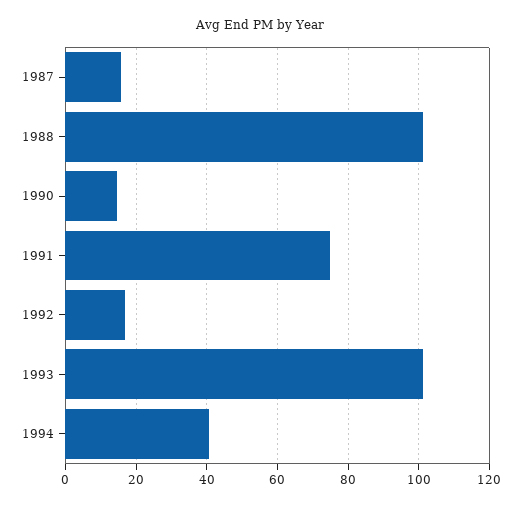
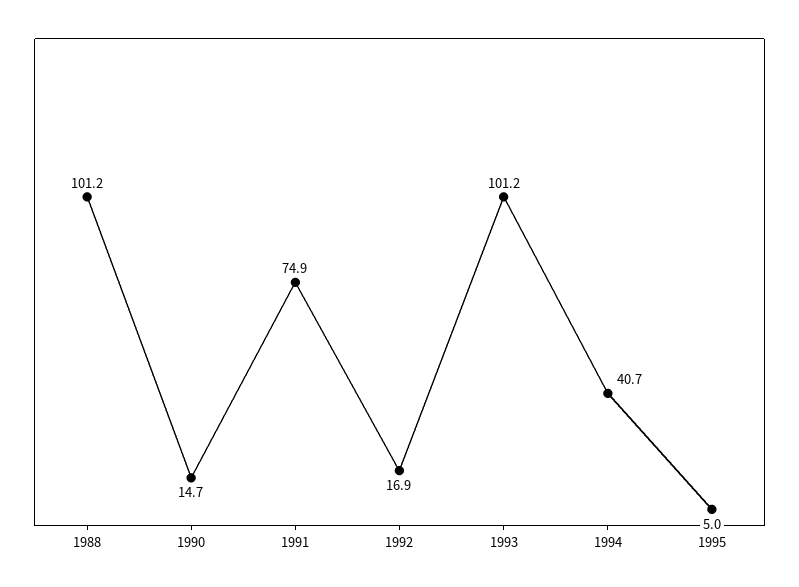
1987: 16 -> none
1995: none -> 5

